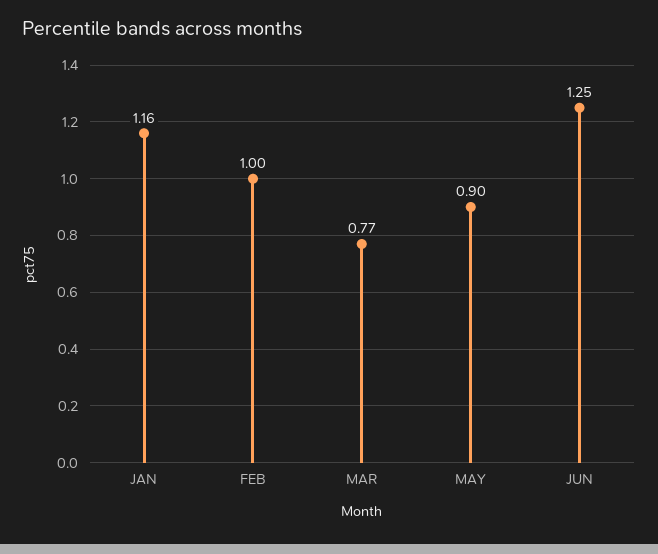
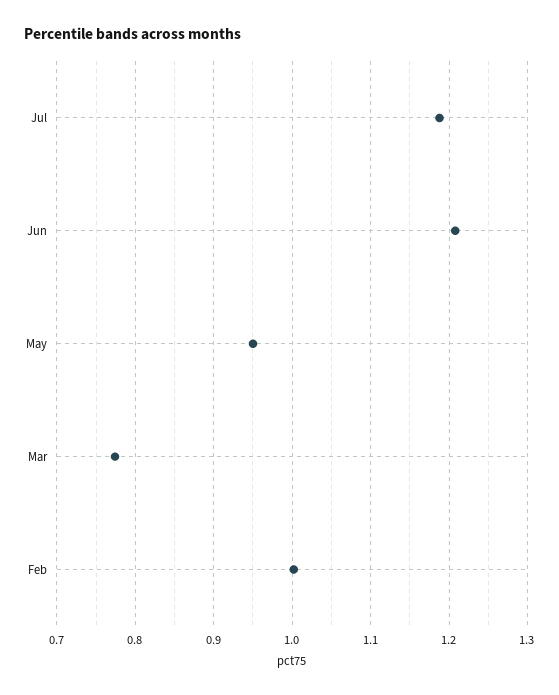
JAN: 1.16 -> none
MAY: 0.9 -> 0.95
JUN: 1.25 -> 1.21
Jul: none -> 1.19

